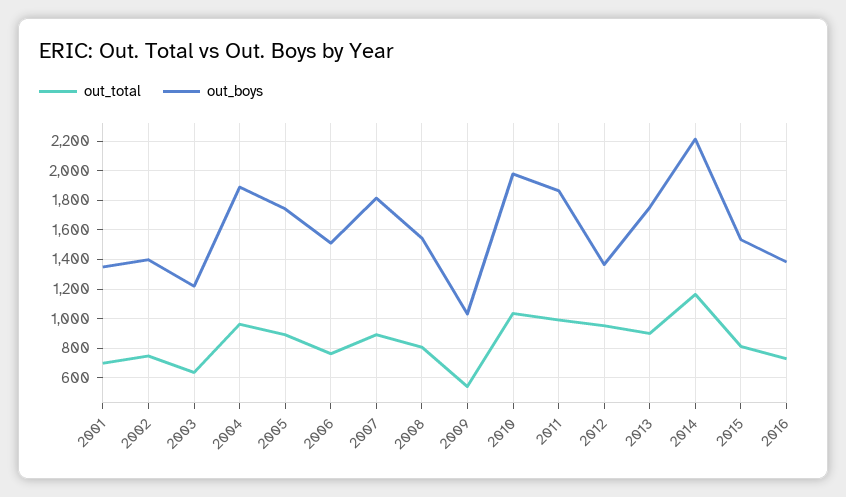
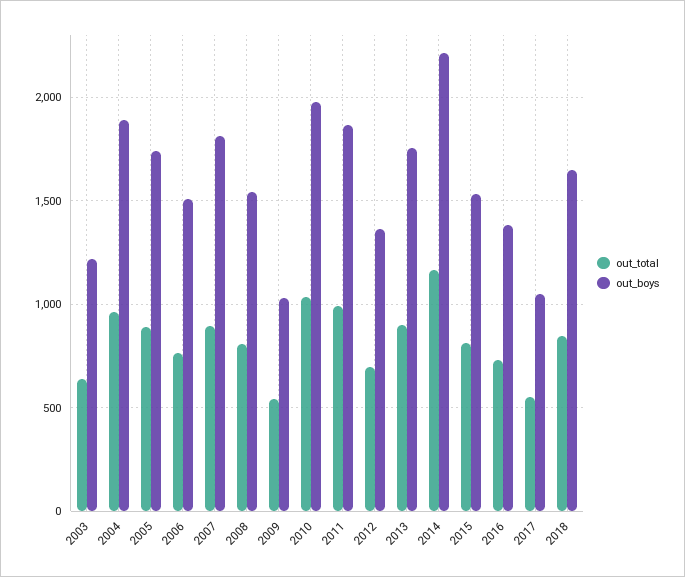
out_total, 2001: 700 -> none
out_boys, 2001: 1350 -> none
out_total, 2002: 750 -> none
out_boys, 2002: 1400 -> none
out_total, 2012: 950 -> 700
out_total, 2017: none -> 550
out_boys, 2017: none -> 1050
out_total, 2018: none -> 850
out_boys, 2018: none -> 1650

